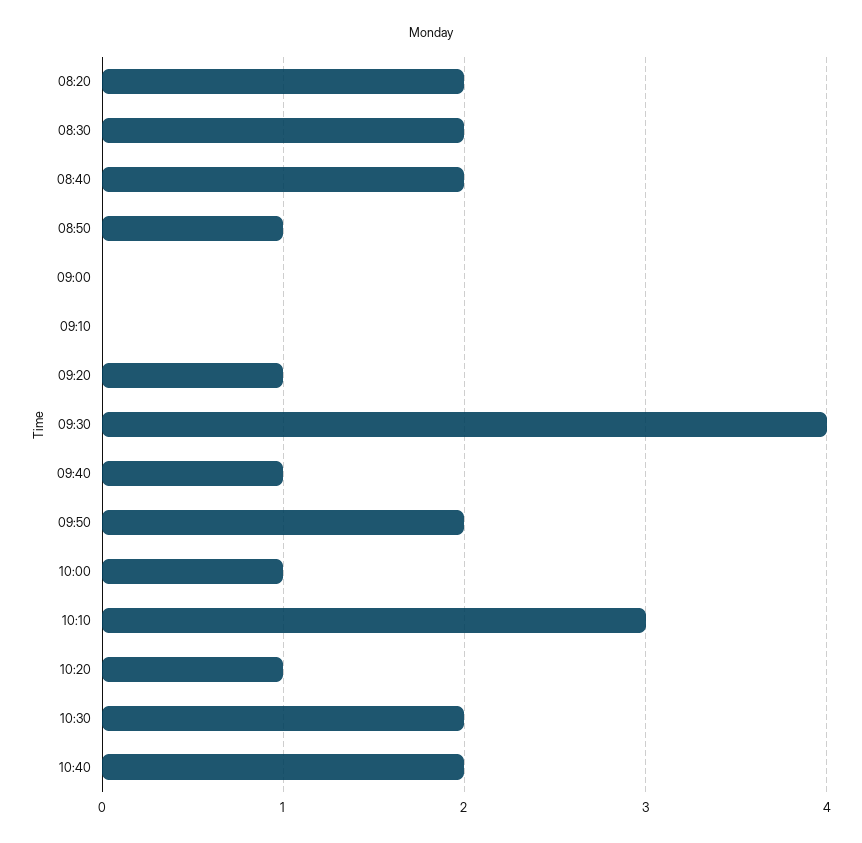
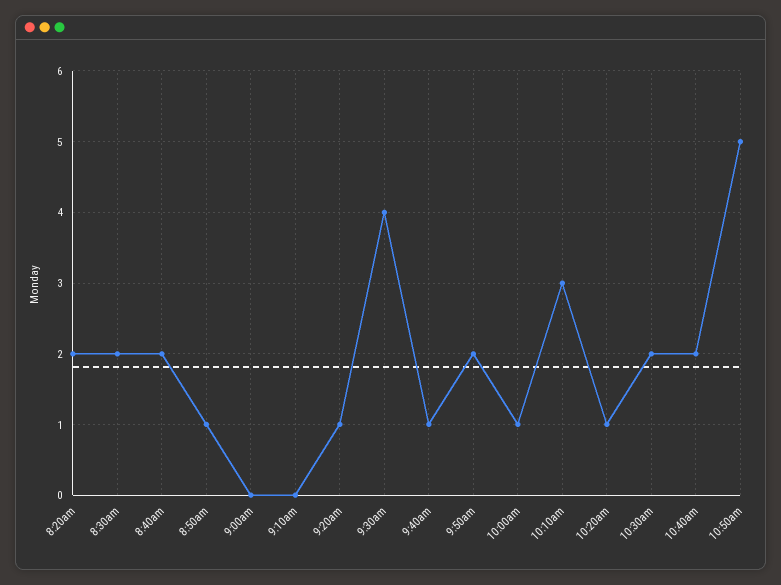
10:50am: none -> 5

